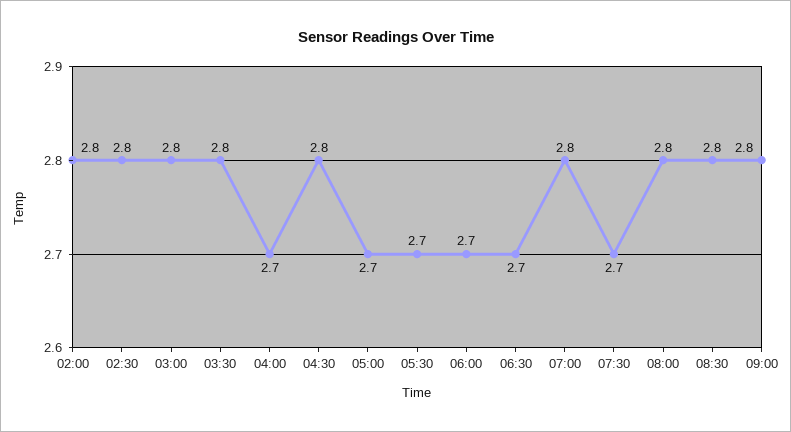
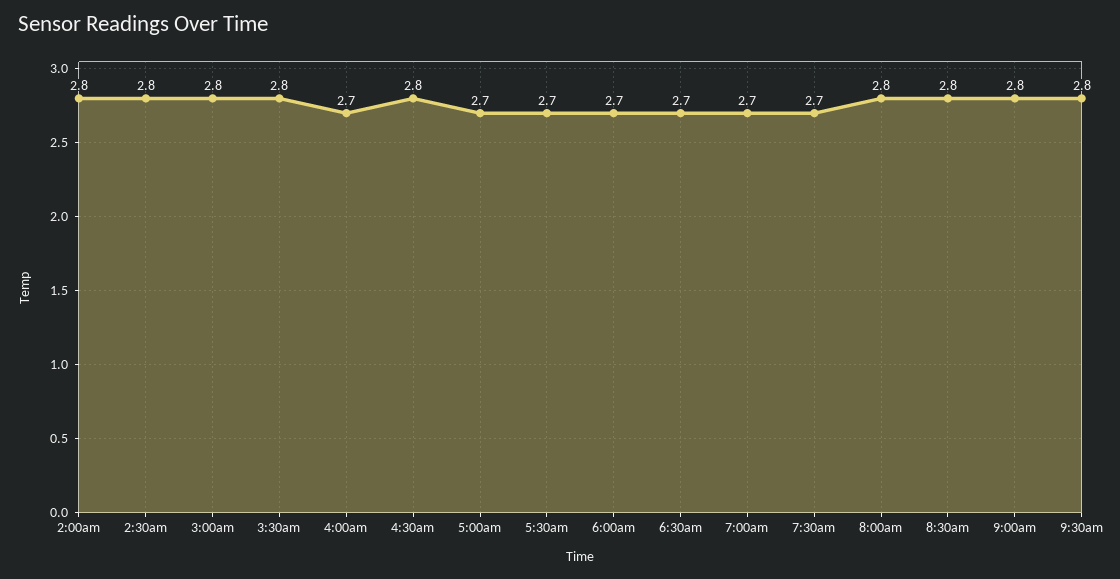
07:00: 2.8 -> 2.7
9:30am: none -> 2.8

